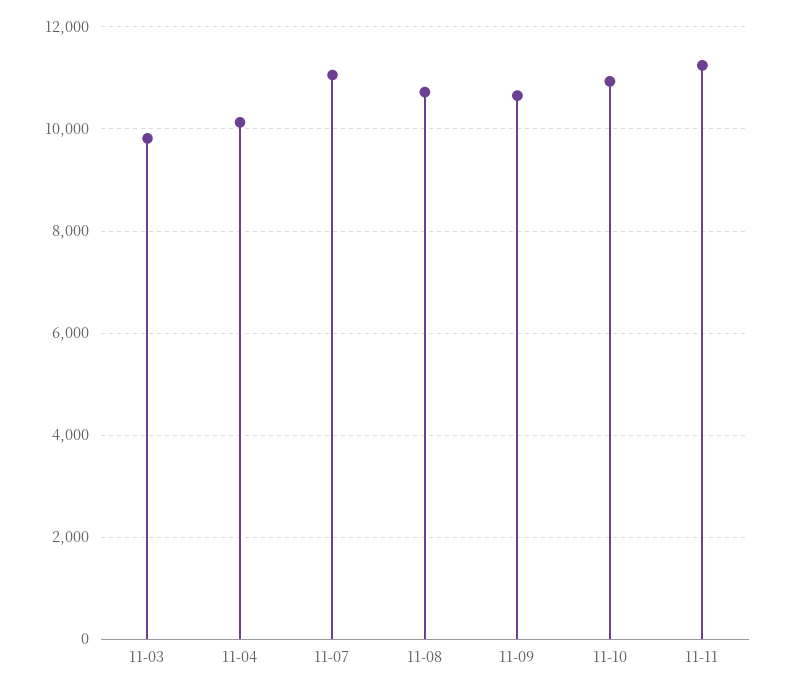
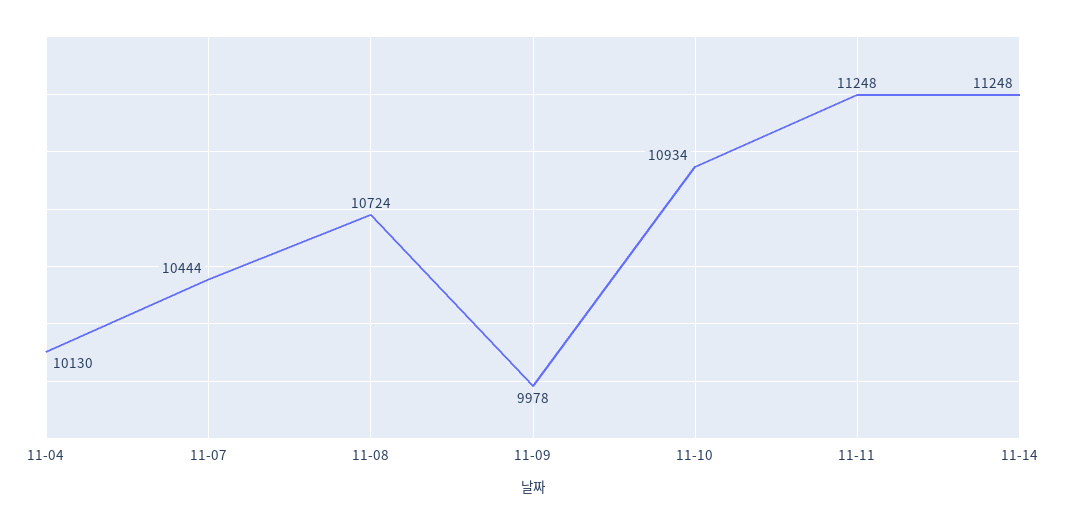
11-03: 9800 -> none
11-07: 11000 -> 10444
11-09: 10600 -> 9978
11-14: none -> 11248

